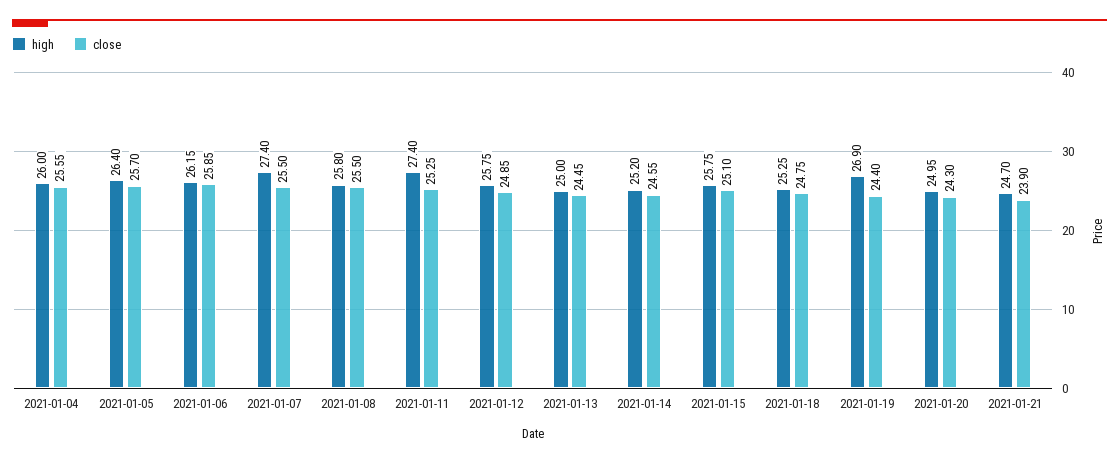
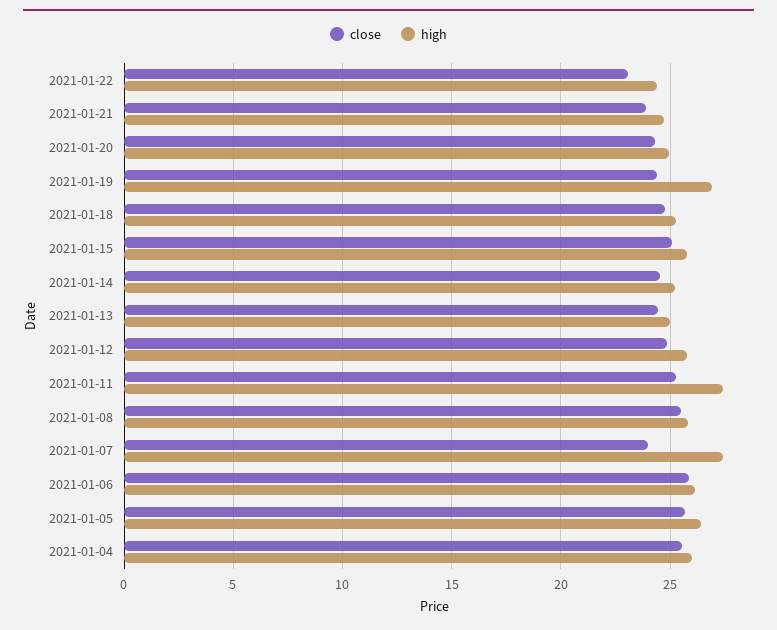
close, 2021-01-07: 25.5 -> 24
close, 2021-01-22: none -> 23
high, 2021-01-22: none -> 24.5

